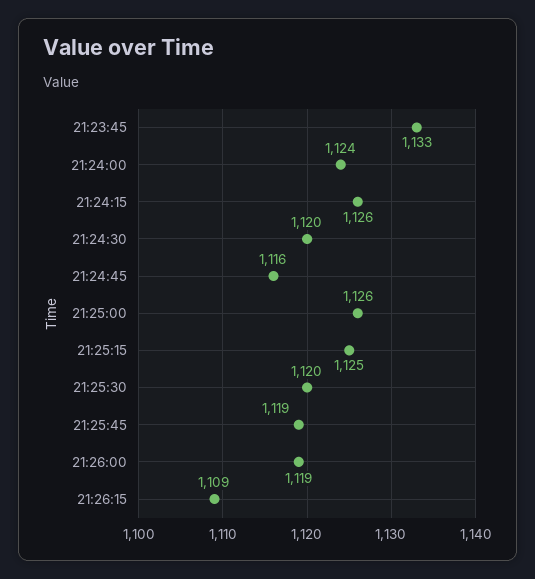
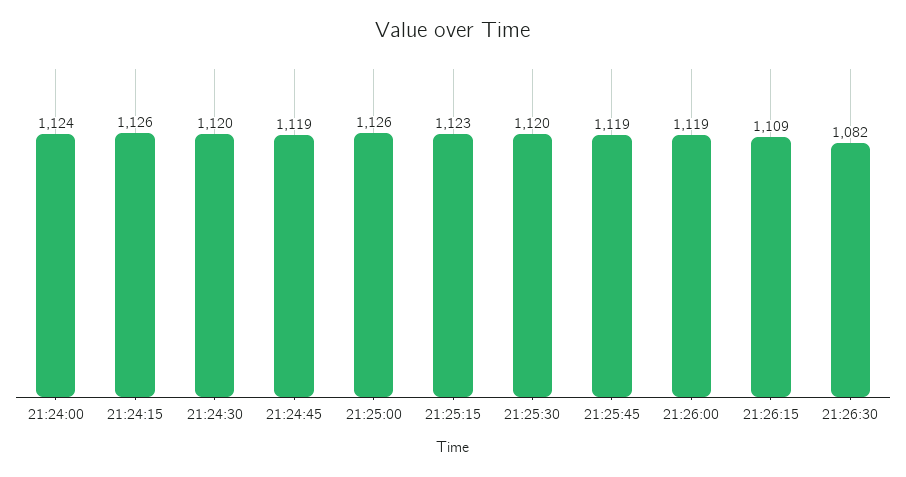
21:23:45: 1133 -> none
21:24:45: 1116 -> 1119
21:25:15: 1125 -> 1123
21:26:30: none -> 1082

